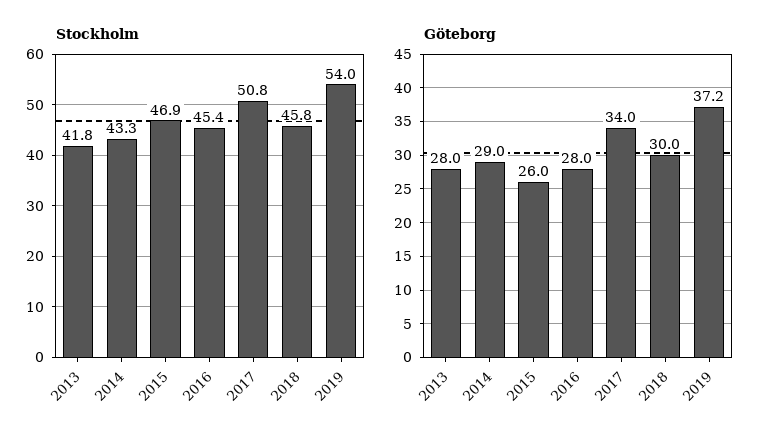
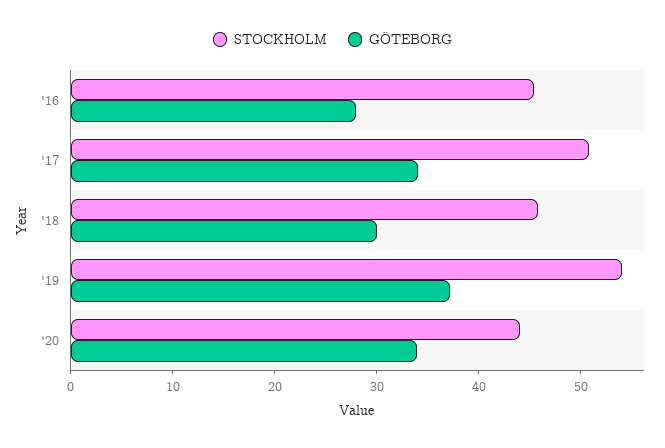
Stockholm, 2013: 41.8 -> none
Stockholm, 2014: 43.3 -> none
Stockholm, 2015: 46.9 -> none
Göteborg, 2013: 28 -> none
Göteborg, 2014: 29 -> none
Göteborg, 2015: 26 -> none
Stockholm, '20: none -> 44
Göteborg, '20: none -> 34

